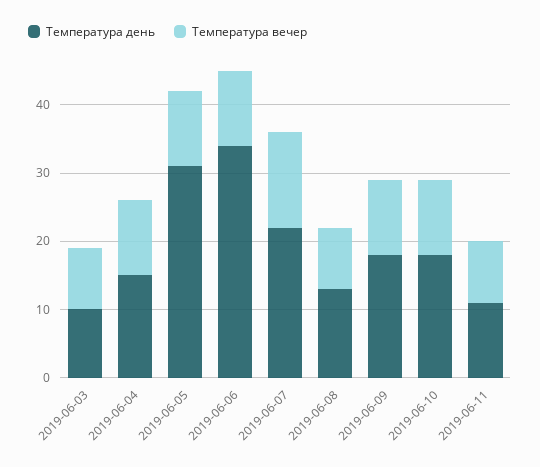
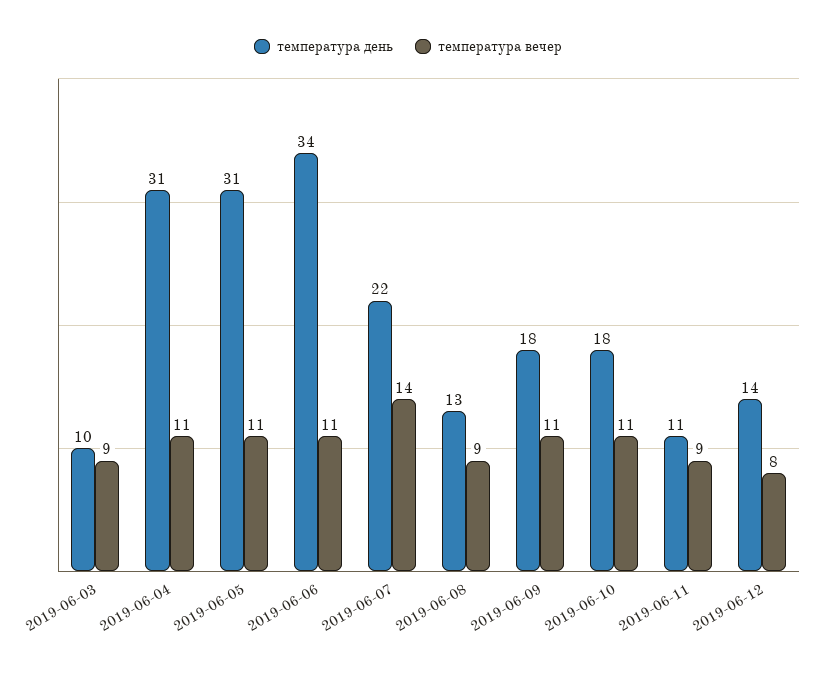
Температура день, 2019-06-04: 15 -> 31
Температура день, 2019-06-12: none -> 14
Температура вечер, 2019-06-12: none -> 8

